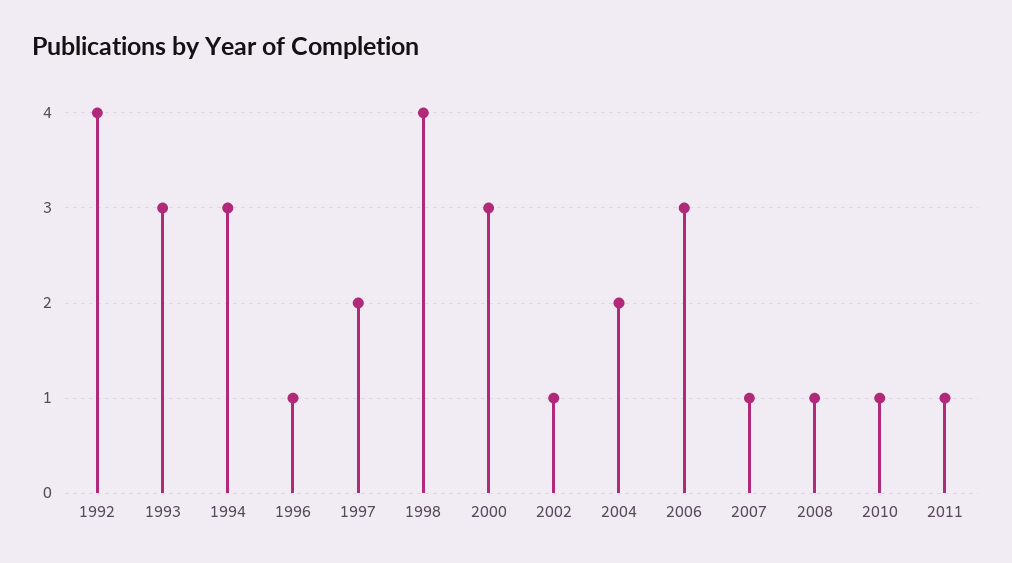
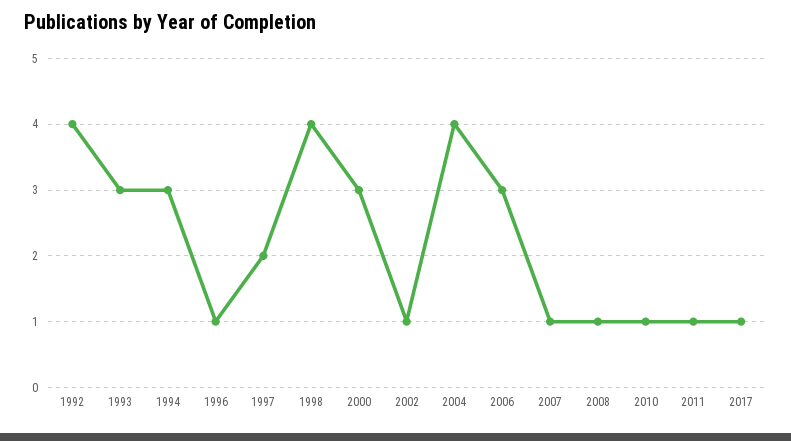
2004: 2 -> 4
2017: none -> 1

